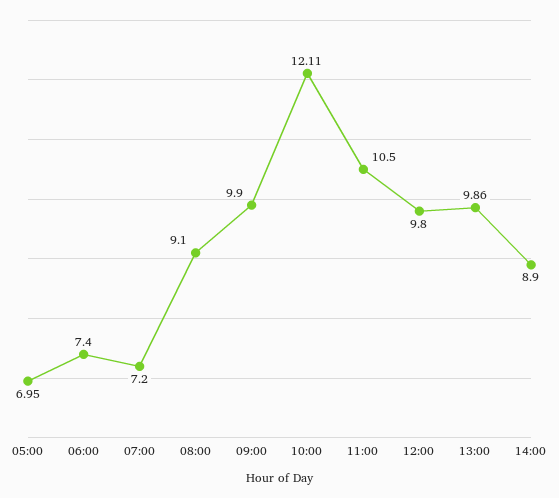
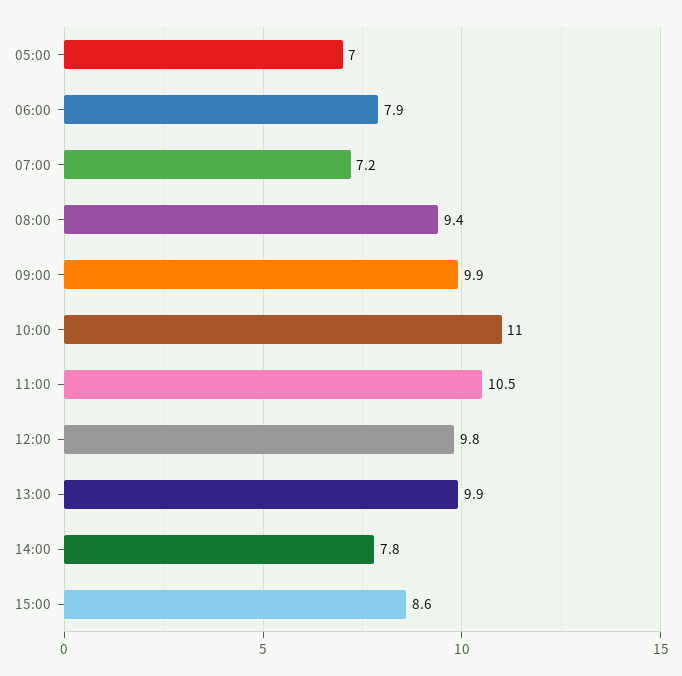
06:00: 7.4 -> 7.9
08:00: 9.1 -> 9.4
10:00: 12.11 -> 11
14:00: 8.9 -> 7.8
15:00: none -> 8.6

